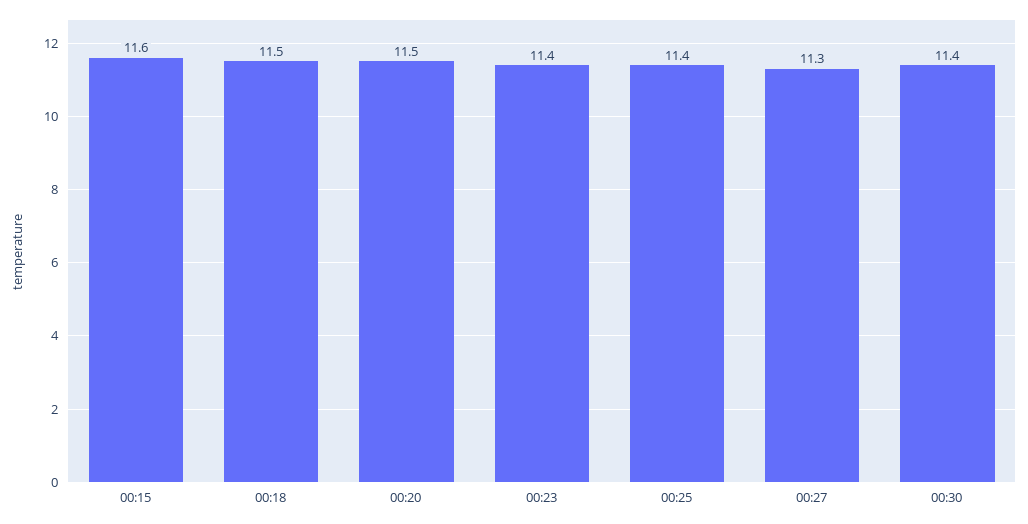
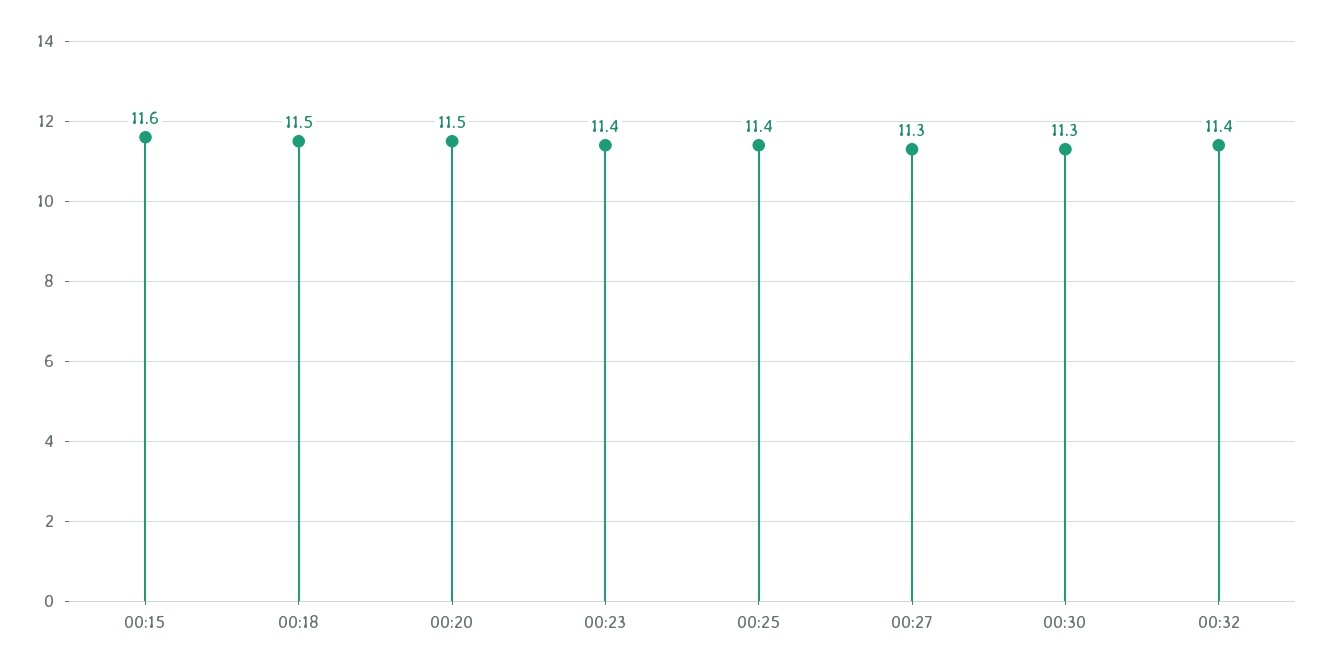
00:30: 11.4 -> 11.3
00:32: none -> 11.4

